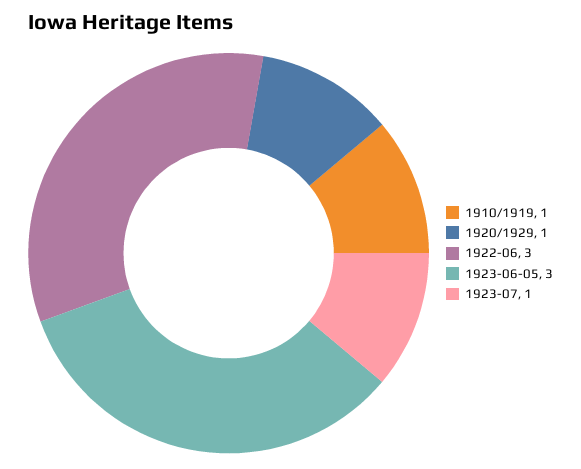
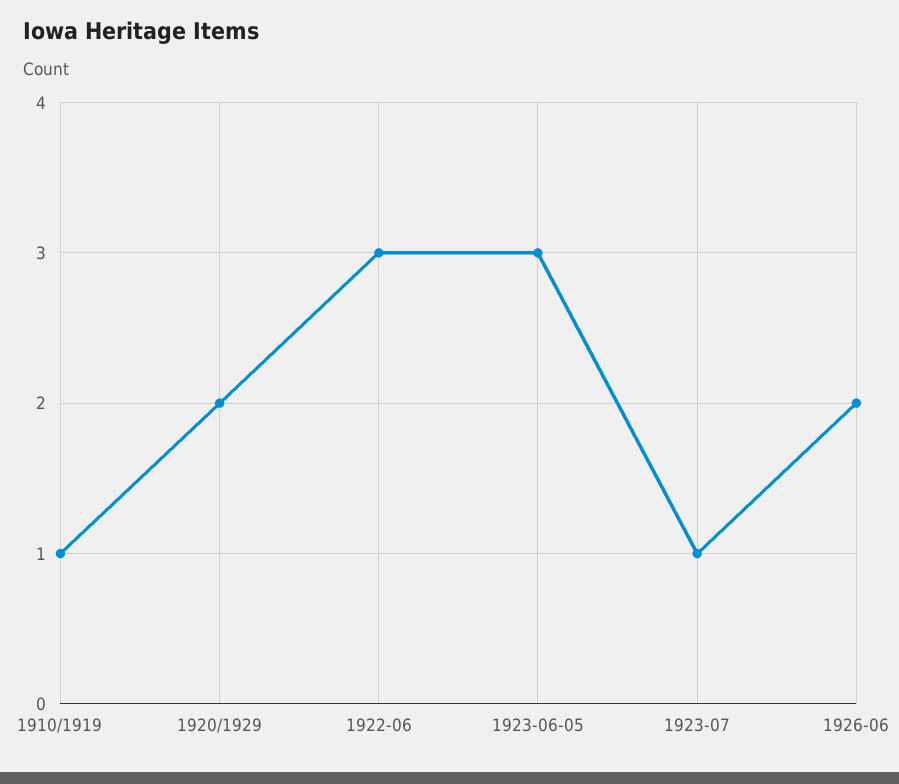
1920/1929: 1 -> 2
1926-06: none -> 2

